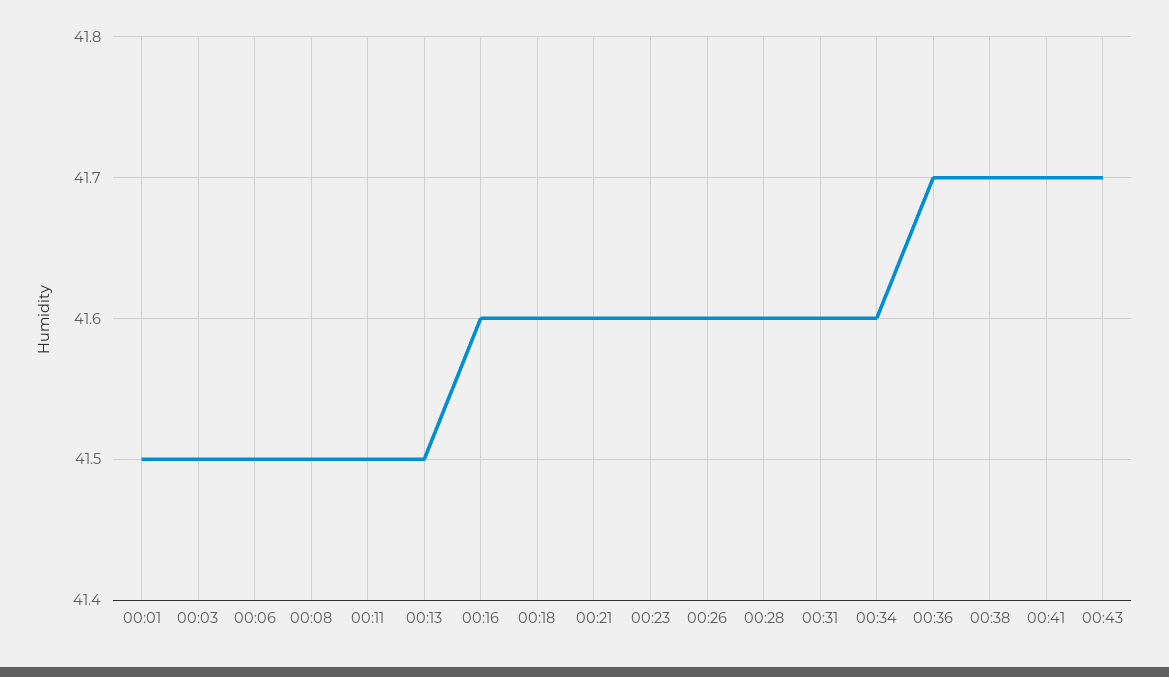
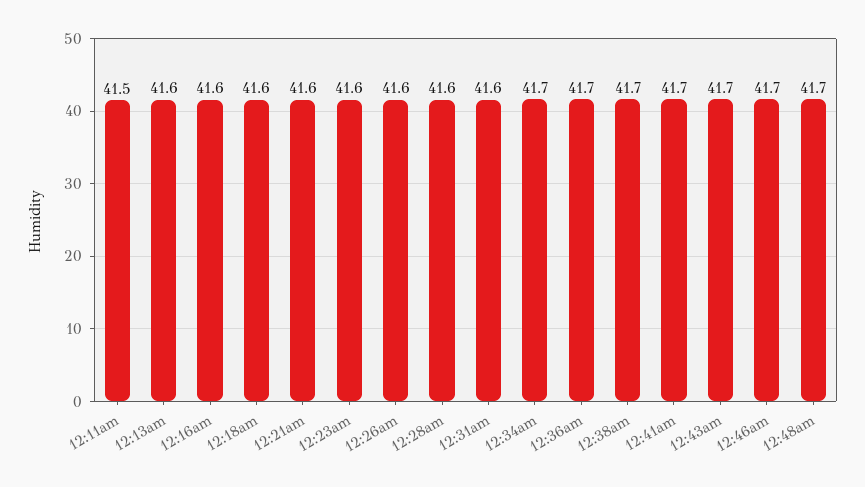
00:01: 41.5 -> none
00:03: 41.5 -> none
00:06: 41.5 -> none
00:08: 41.5 -> none
00:13: 41.5 -> 41.6
00:34: 41.6 -> 41.7
12:46am: none -> 41.7
12:48am: none -> 41.7

